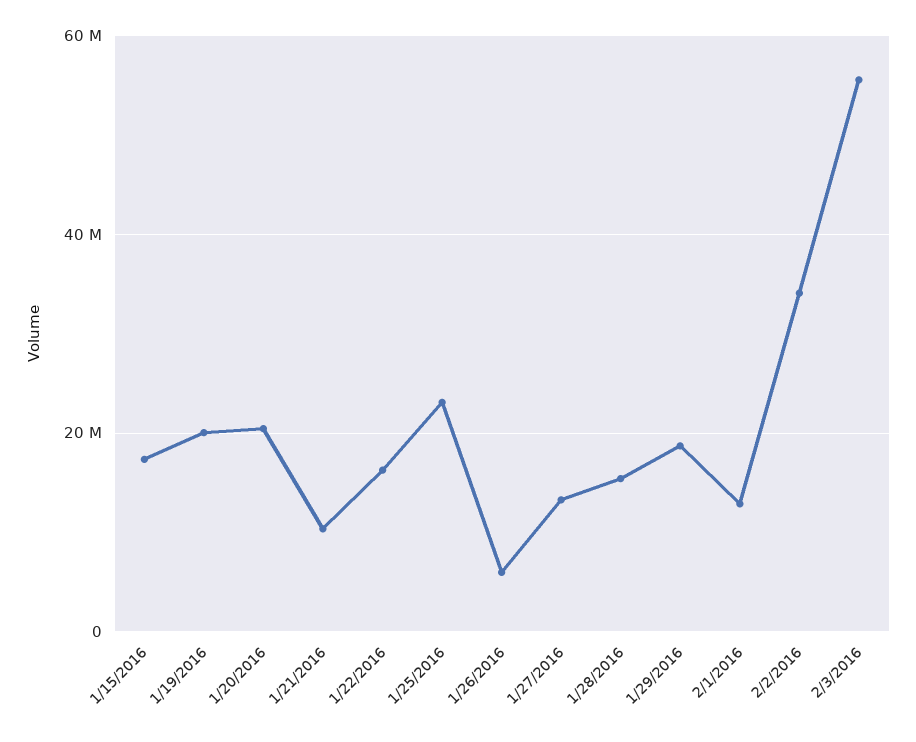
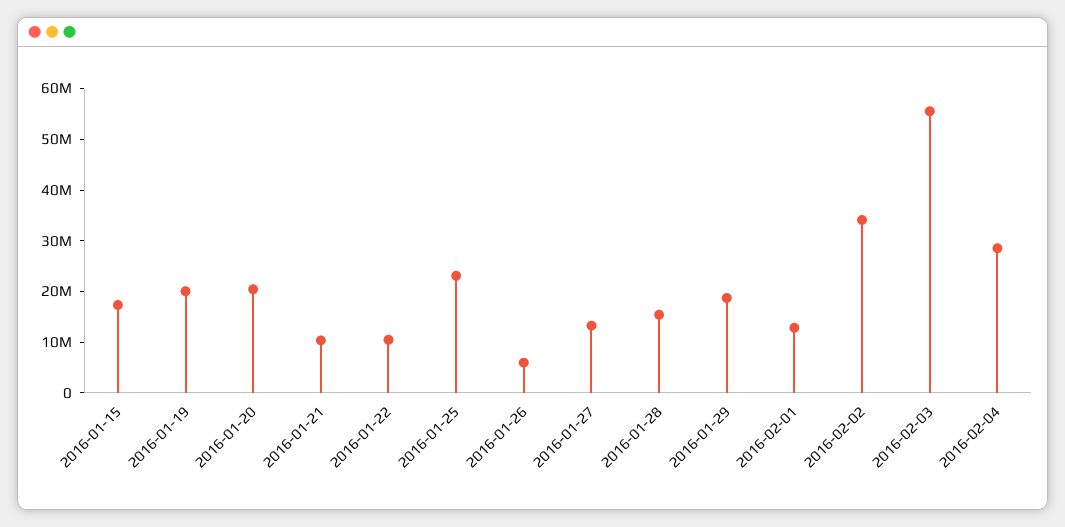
1/22/2016: 16000000 -> 10000000
2016-02-04: none -> 28000000

